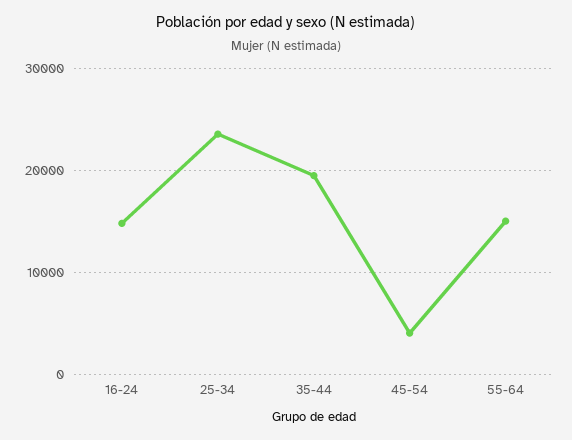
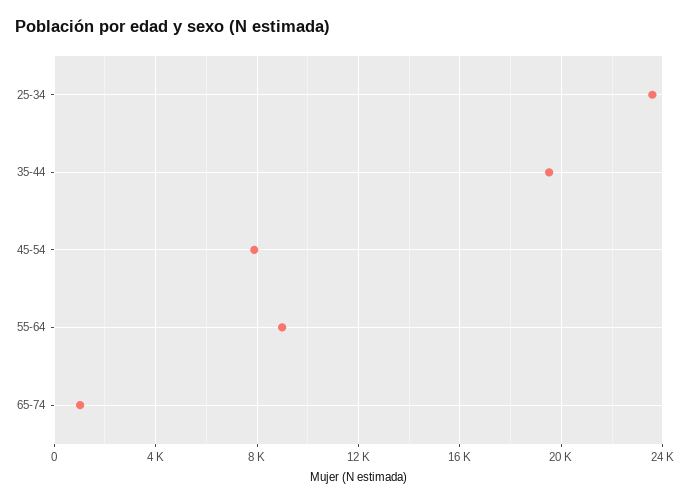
16-24: 15000 -> none
45-54: 4000 -> 8000
55-64: 15000 -> 9000
65-74: none -> 1000

